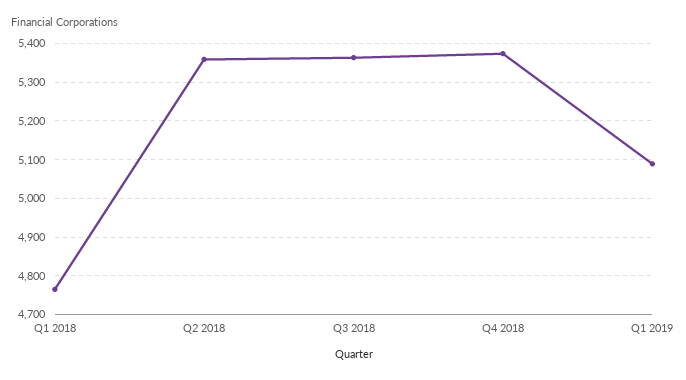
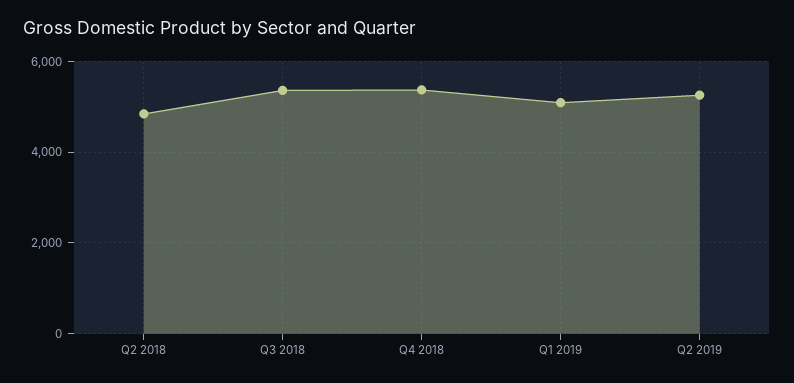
Q1 2018: 4760 -> none
Q2 2018: 5360 -> 4800
Q2 2019: none -> 5200

